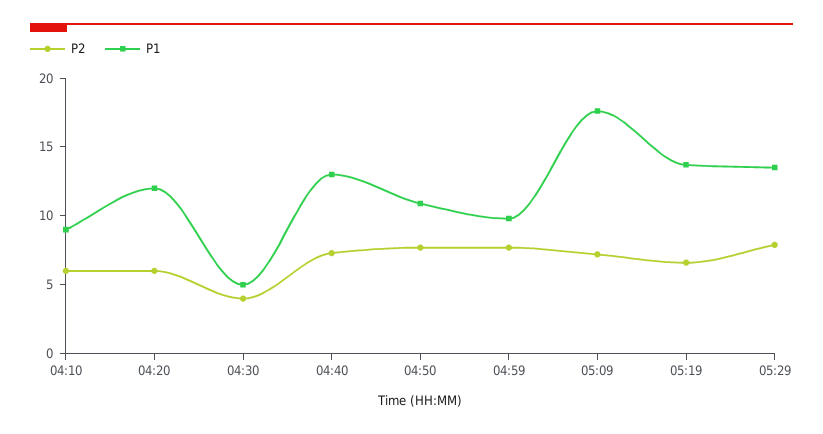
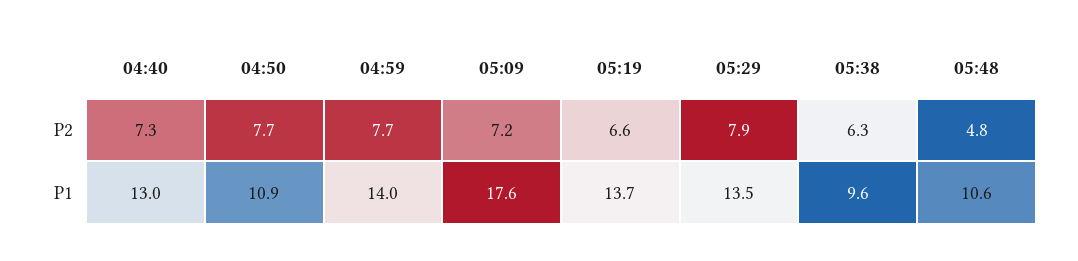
P2, 04:10: 6 -> none
P1, 04:10: 9 -> none
P2, 04:20: 6 -> none
P1, 04:20: 12 -> none
P2, 04:30: 4 -> none
P1, 04:30: 5 -> none
P1, 04:59: 10 -> 14
P2, 05:38: none -> 6.3
P2, 05:48: none -> 4.8
P1, 05:38: none -> 9.6
P1, 05:48: none -> 10.6

